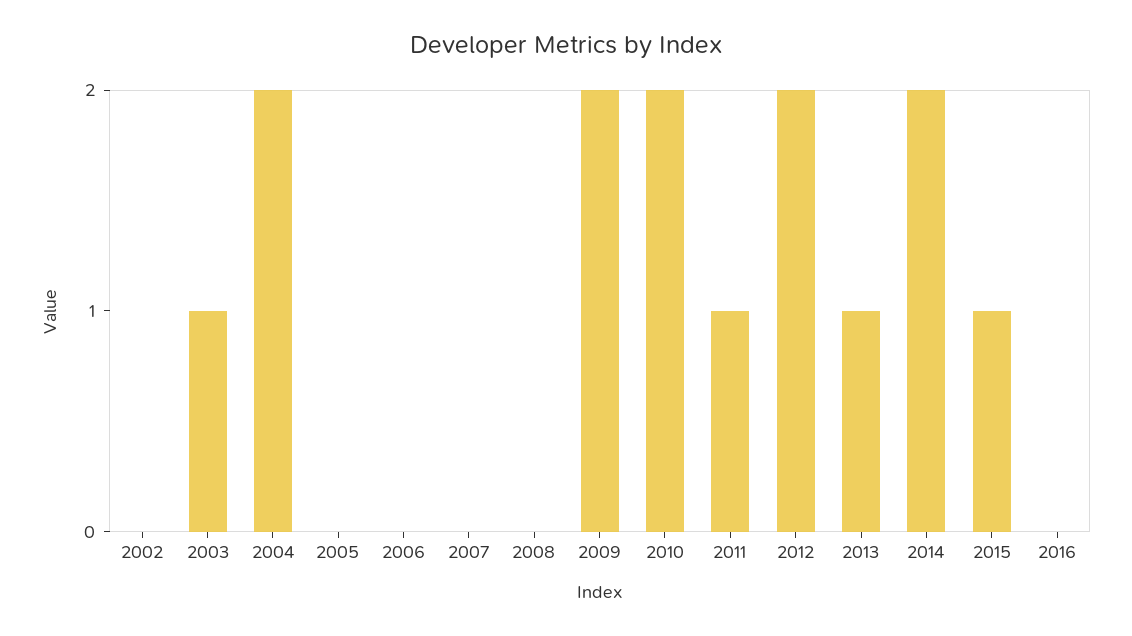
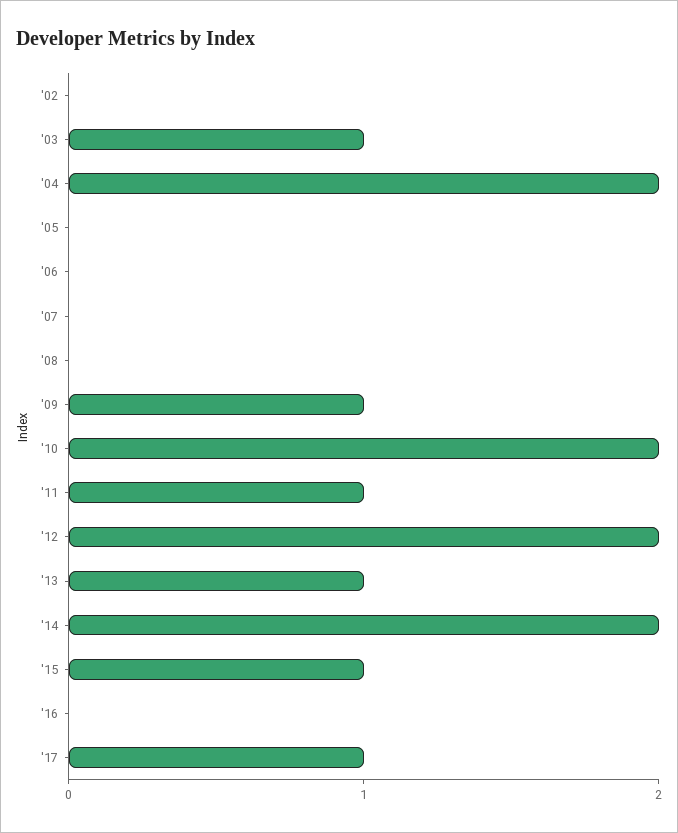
2009: 2 -> 1
'17: none -> 1

